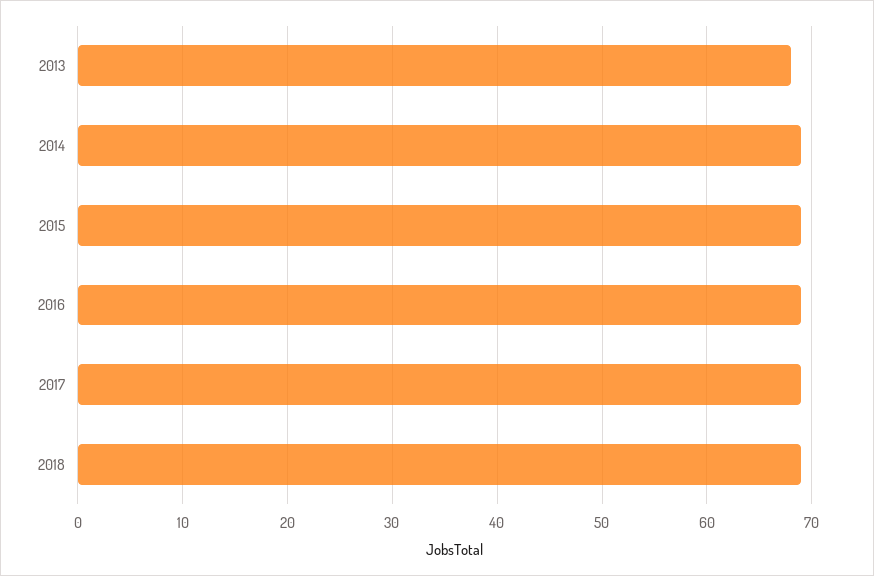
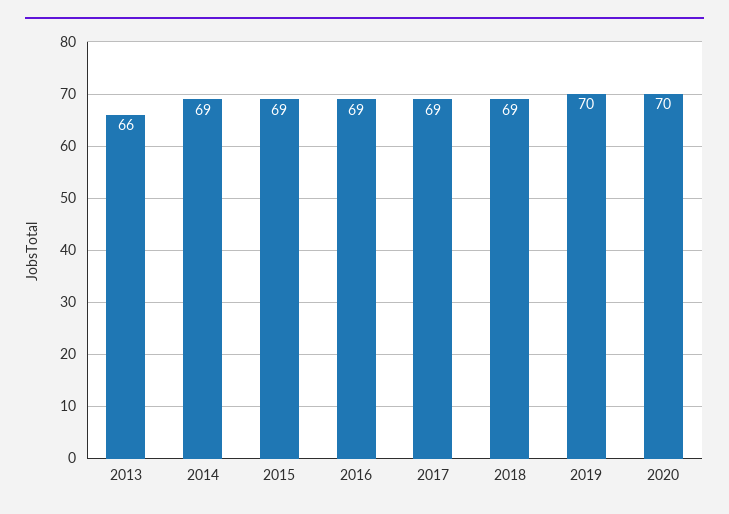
2013: 68 -> 66
2019: none -> 70
2020: none -> 70

